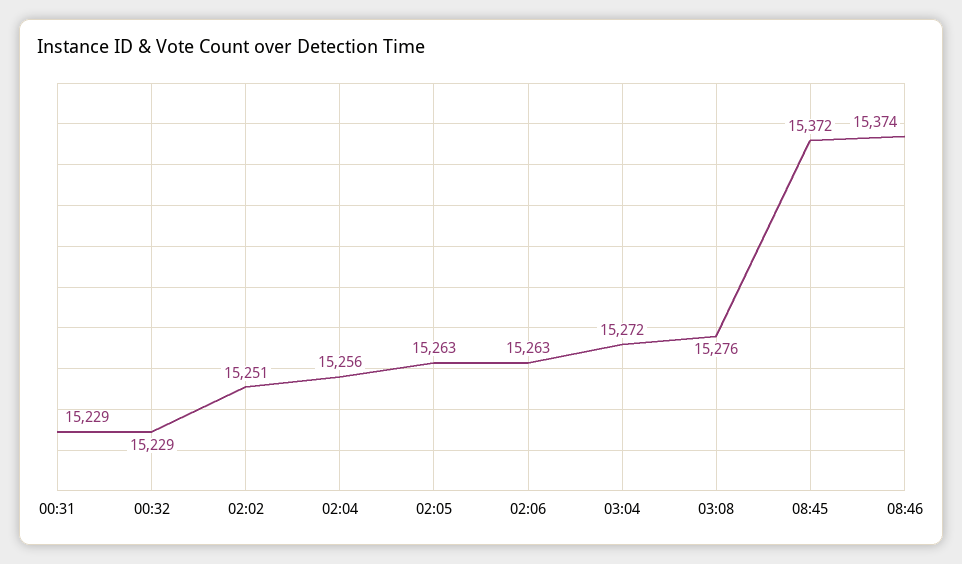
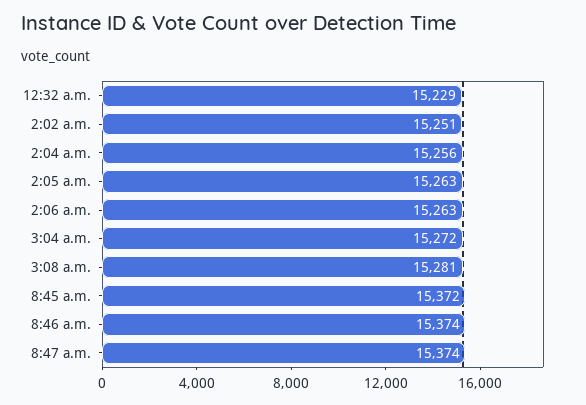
00:31: 15229 -> none
03:08: 15276 -> 15281
8:47 a.m.: none -> 15374

